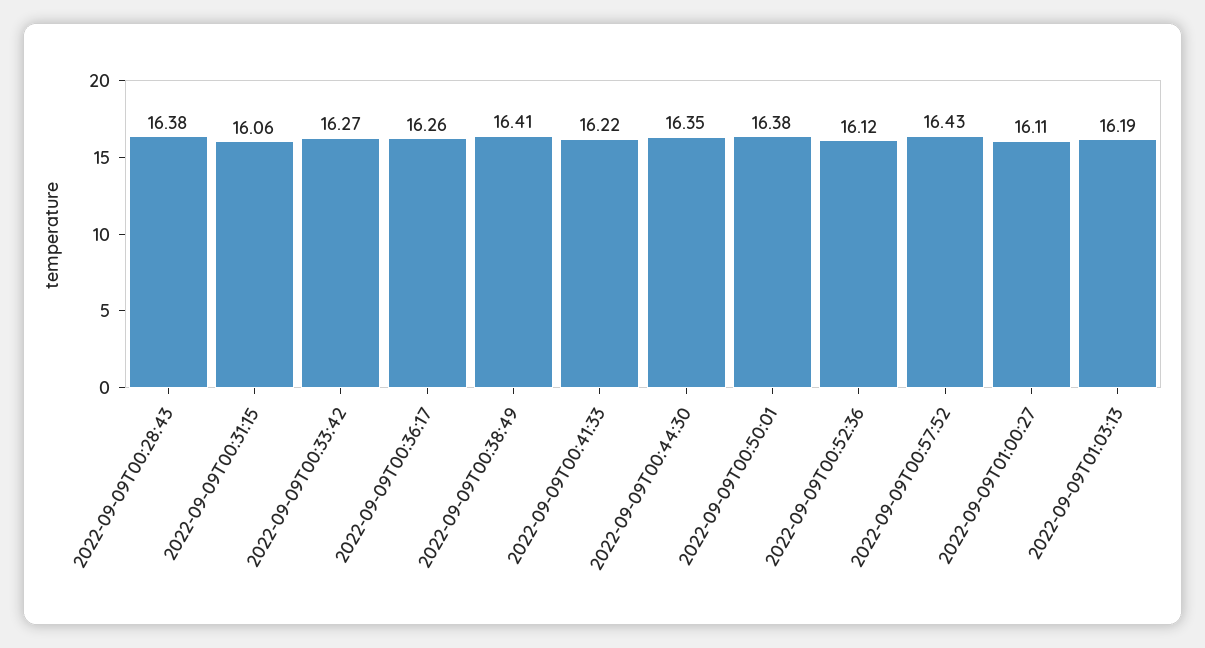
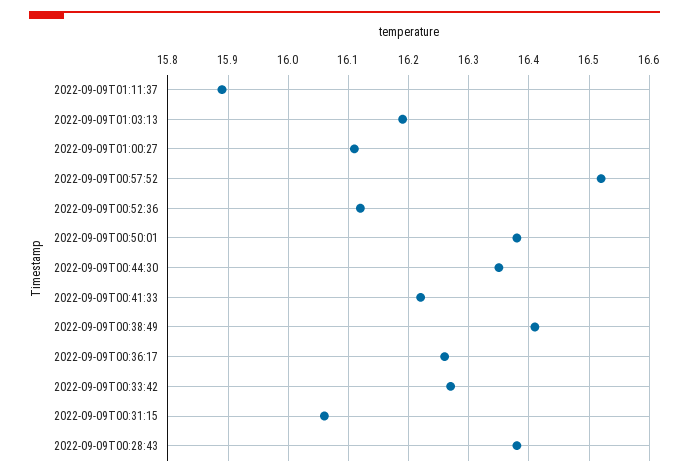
2022-09-09T00:57:52: 16.43 -> 16.52
2022-09-09T01:11:37: none -> 15.89

